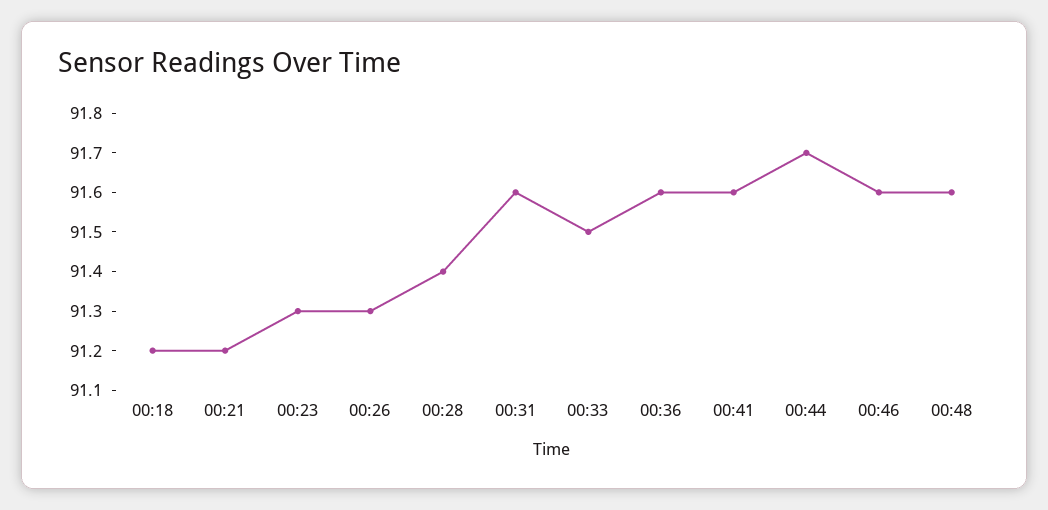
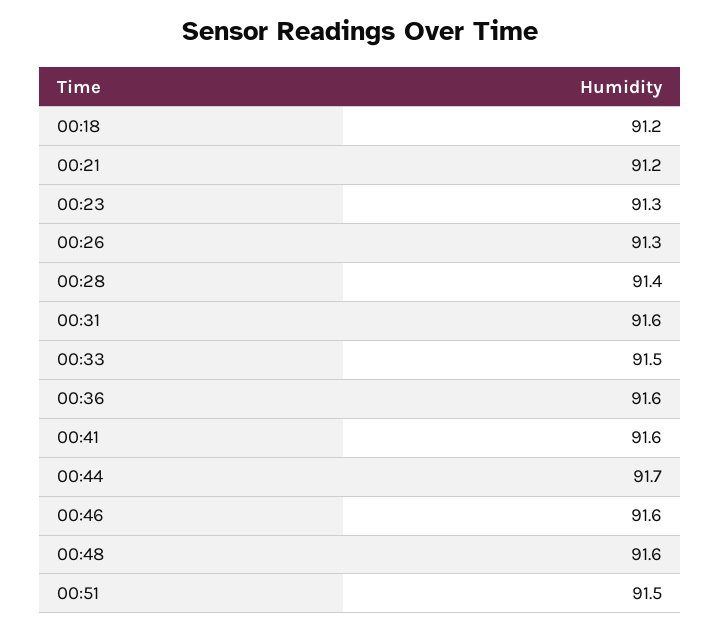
00:51: none -> 91.5

